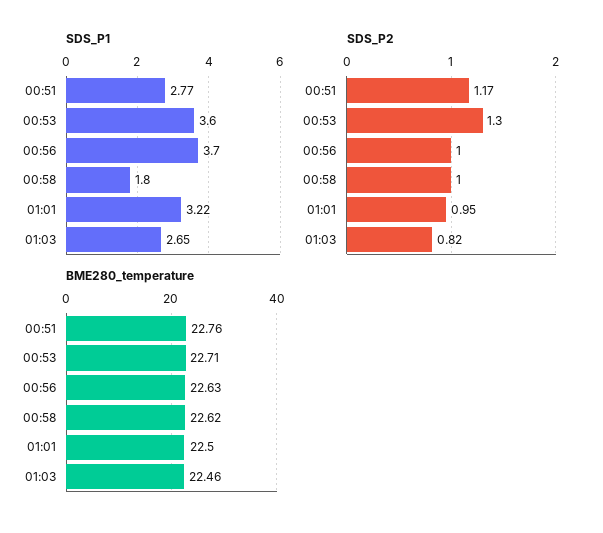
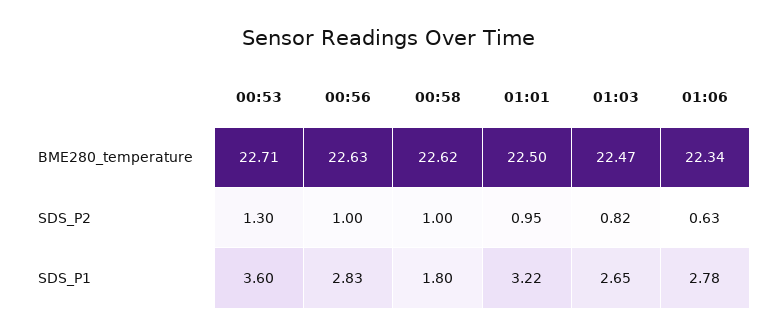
SDS_P1, 00:51: 2.77 -> none
SDS_P1, 00:56: 3.7 -> 2.83
SDS_P2, 00:51: 1.17 -> none
BME280_temperature, 00:51: 22.76 -> none
BME280_temperature, 01:03: 22.46 -> 22.47
BME280_temperature, 01:06: none -> 22.34
SDS_P2, 01:06: none -> 0.63
SDS_P1, 01:06: none -> 2.78

